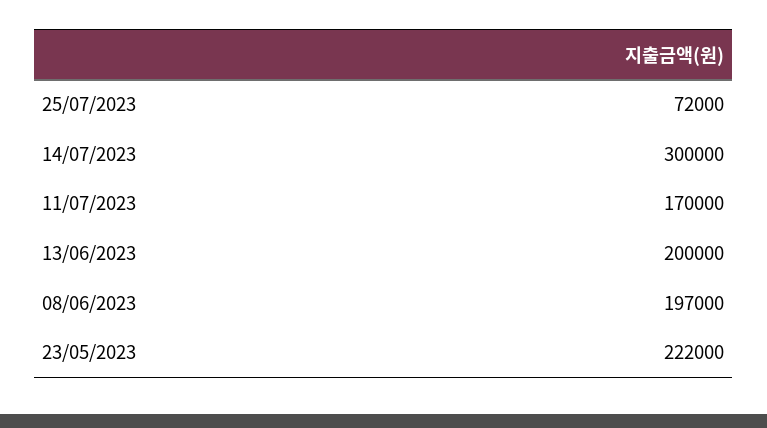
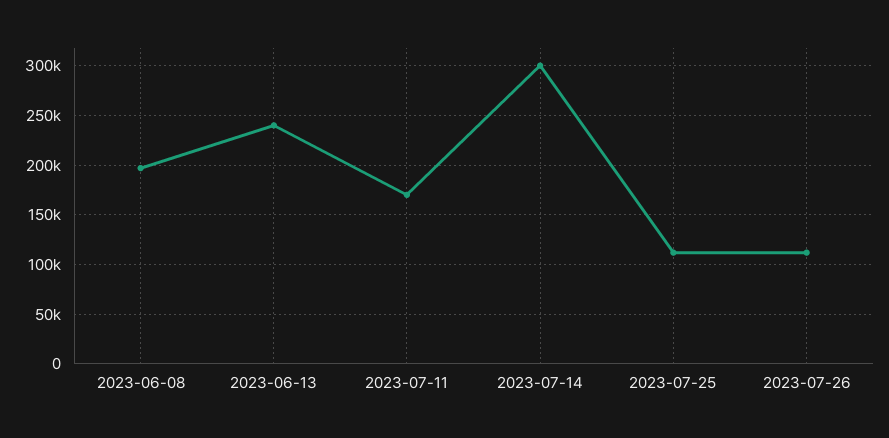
25/07/2023: 72000 -> 110000
13/06/2023: 200000 -> 240000
23/05/2023: 222000 -> none
2023-07-26: none -> 110000

